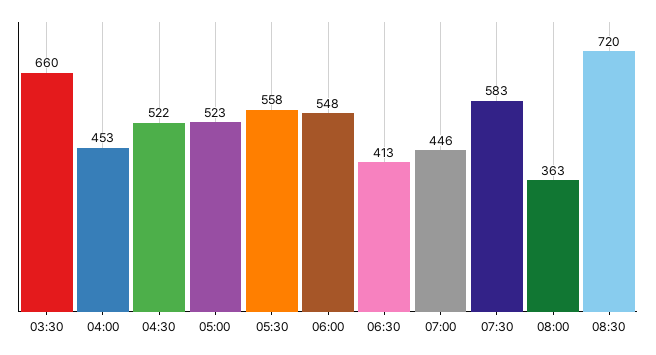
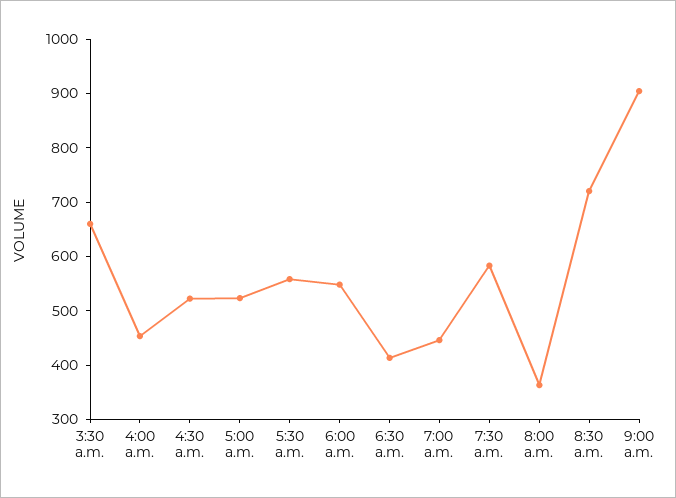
9:00 a.m.: none -> 900

